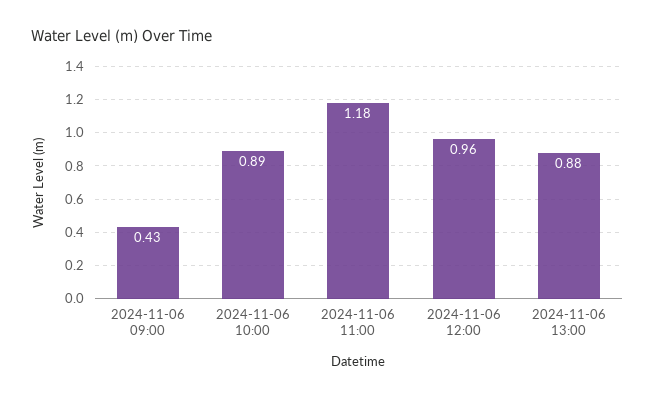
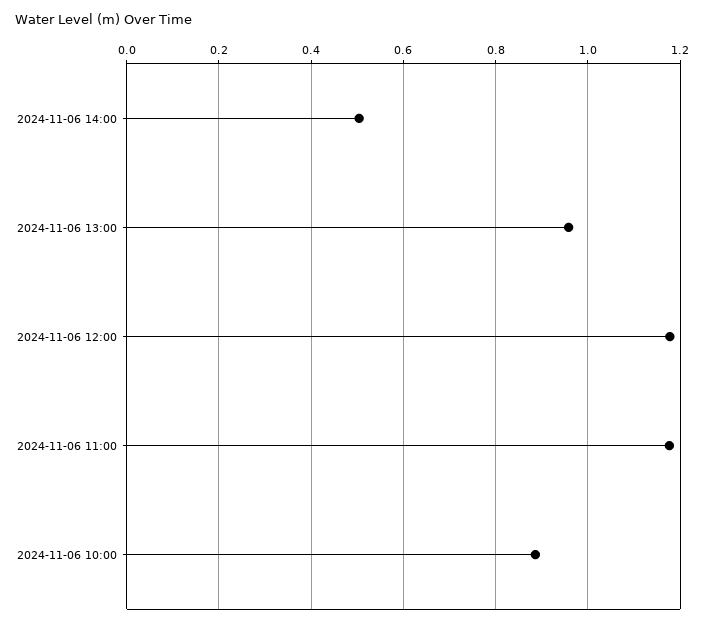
2024-11-06 09:00: 0.43 -> none
2024-11-06 12:00: 0.96 -> 1.18
2024-11-06 13:00: 0.88 -> 0.96
2024-11-06 14:00: none -> 0.5

